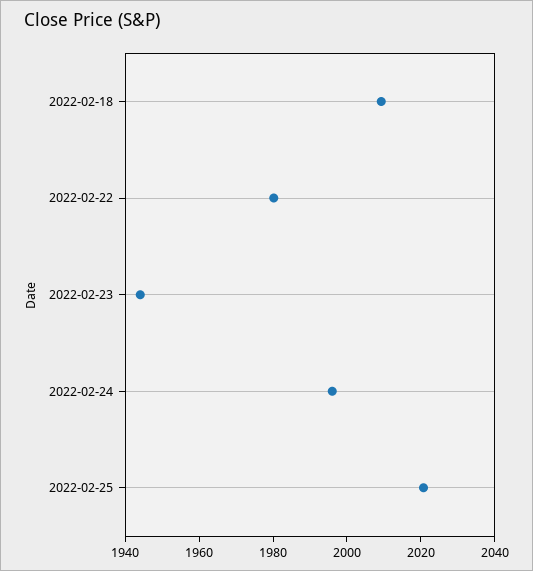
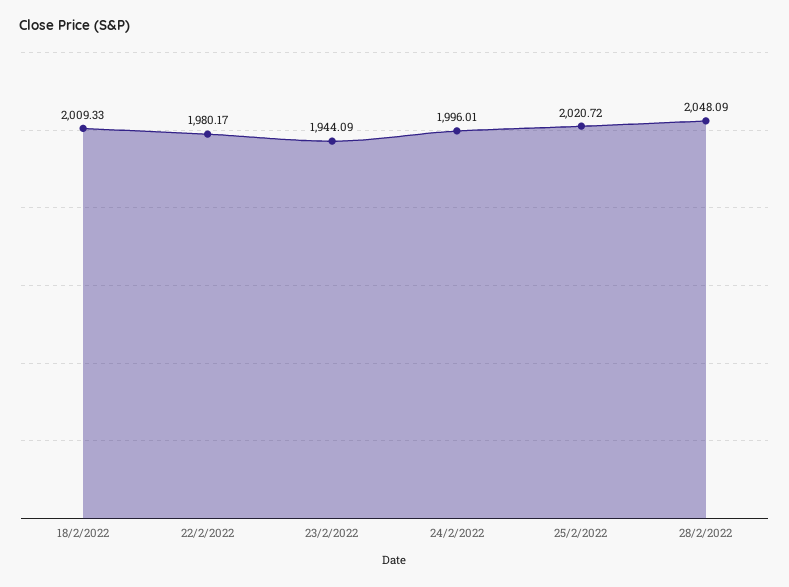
28/2/2022: none -> 2048.09

